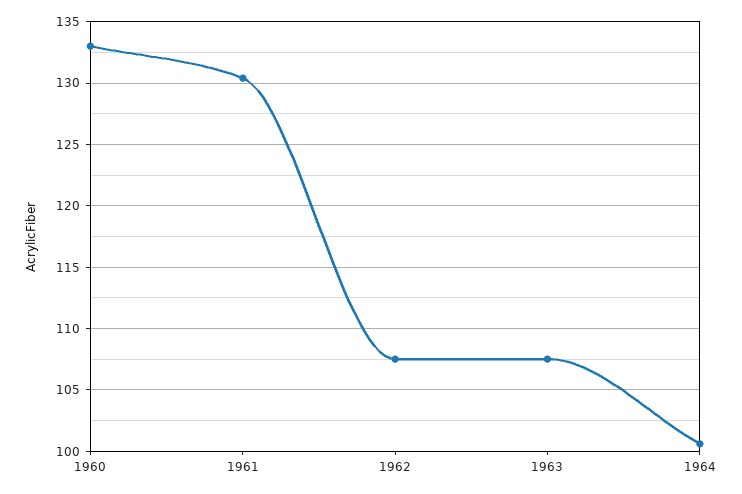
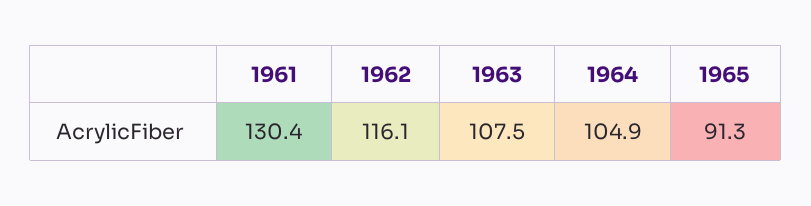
1960: 133 -> none
1962: 107.5 -> 116.1
1964: 100.5 -> 104.9
1965: none -> 91.3

